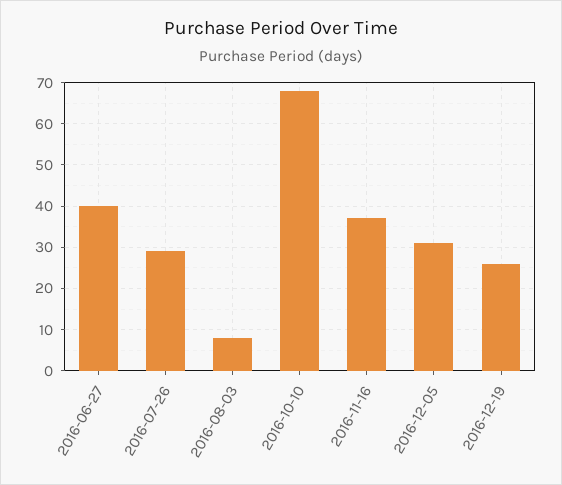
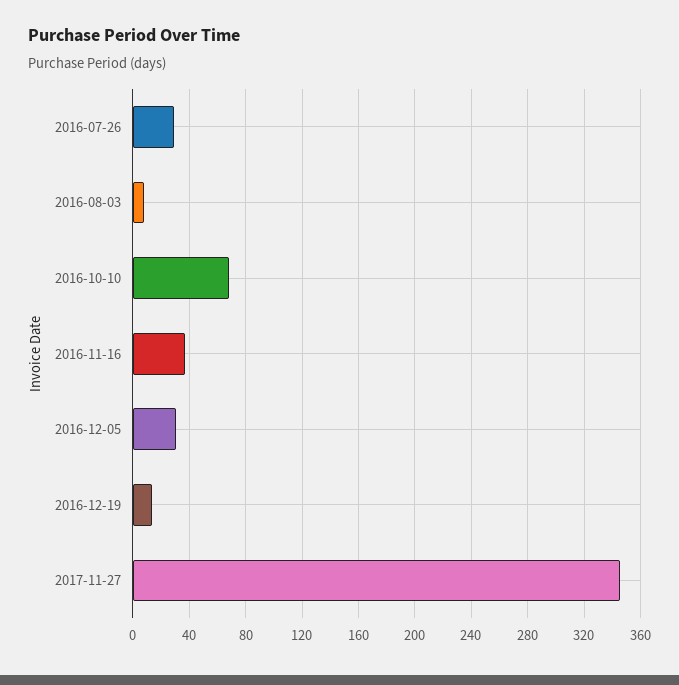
2016-06-27: 40 -> none
2016-12-19: 25 -> 15
2017-11-27: none -> 345

